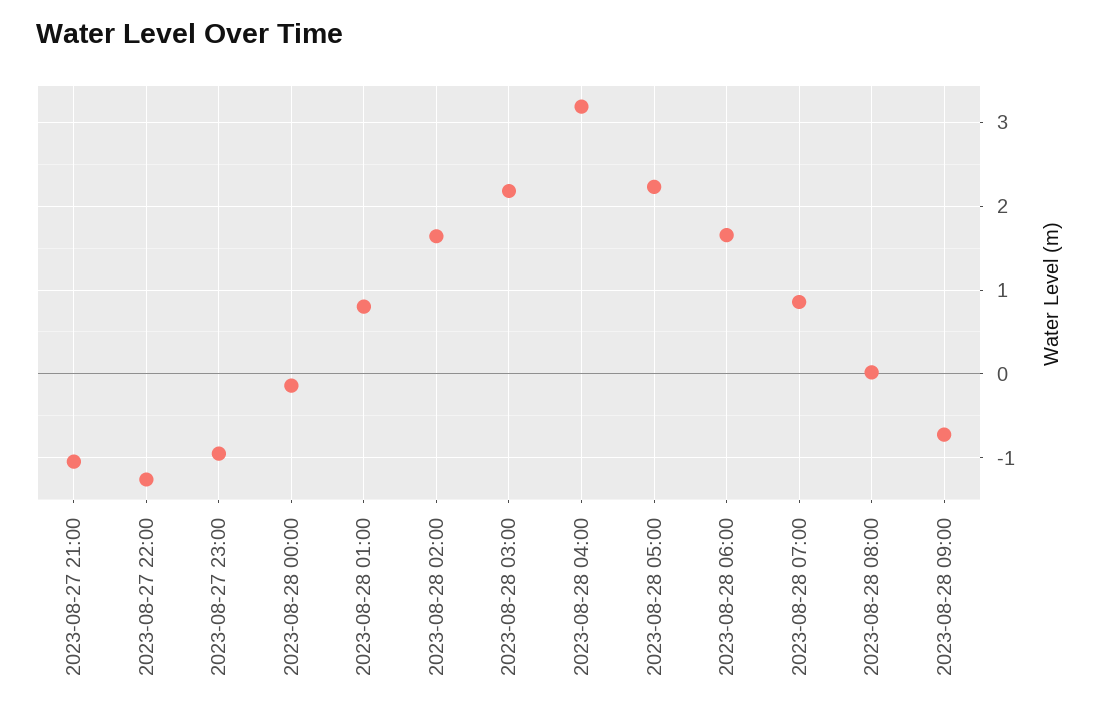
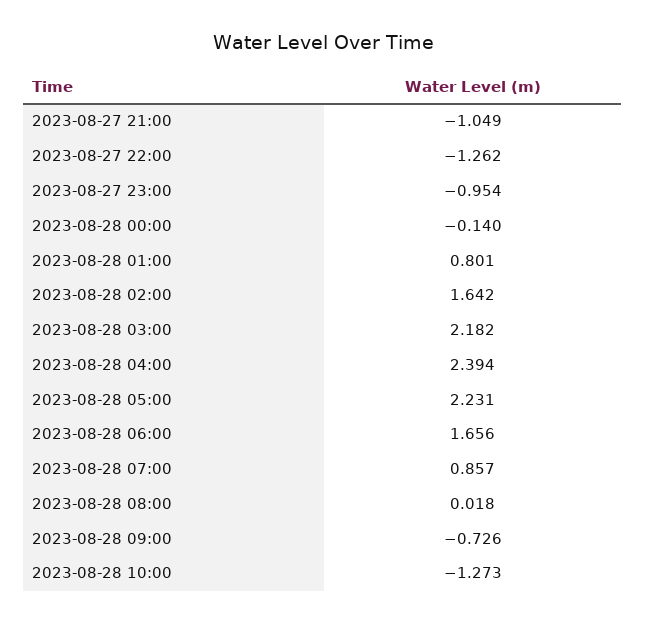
2023-08-28 04:00: 3.2 -> 2.394
2023-08-28 10:00: none -> -1.273

